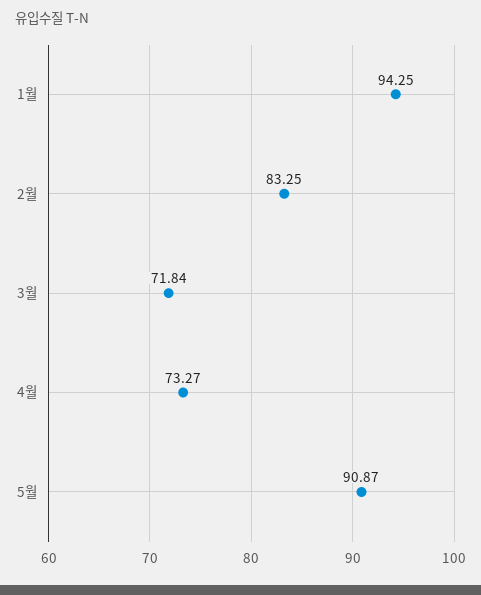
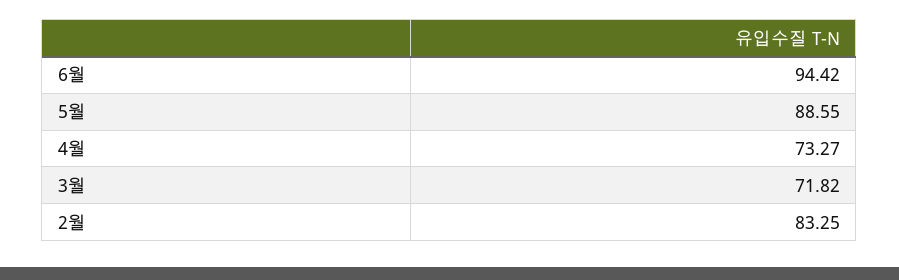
1월: 94.25 -> none
3월: 71.84 -> 71.82
5월: 90.87 -> 88.55
6월: none -> 94.42

